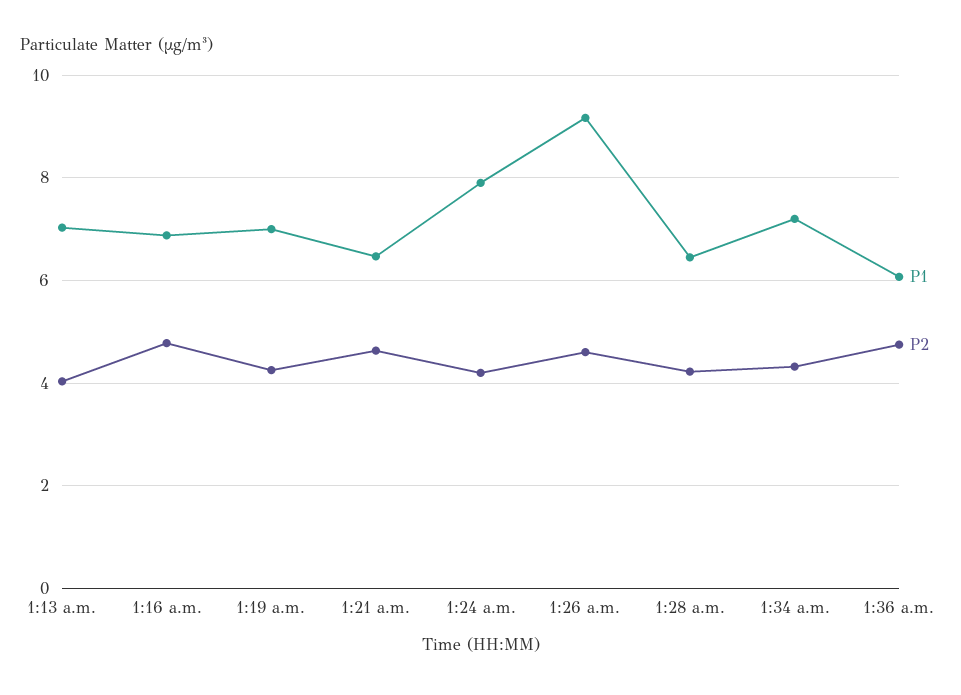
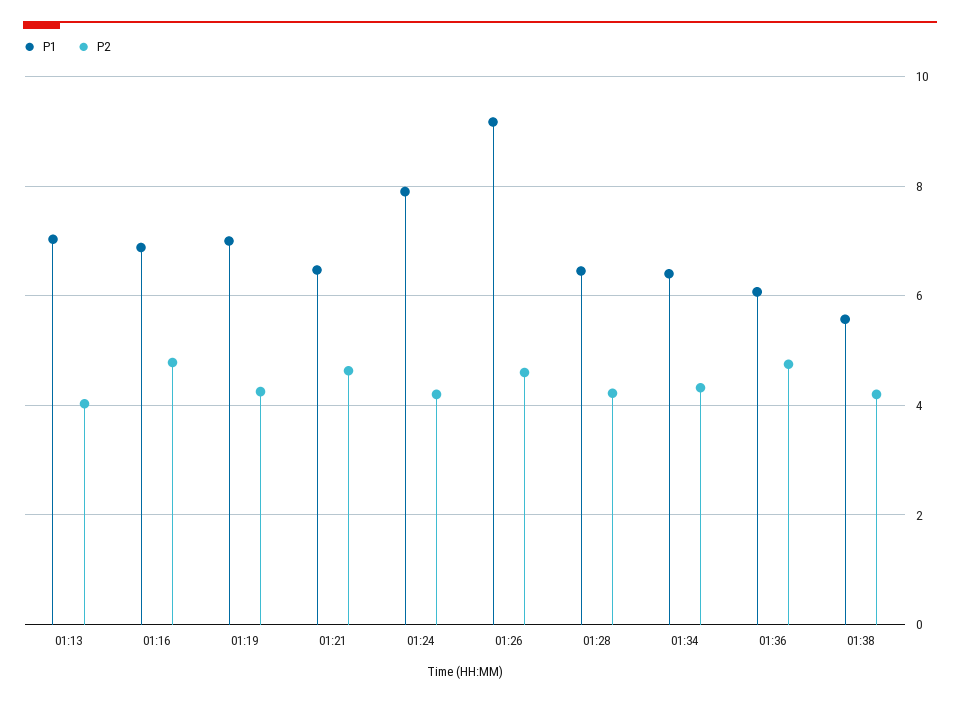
P1, 1:34 a.m.: 7.2 -> 6.4
P1, 01:38: none -> 5.6
P2, 01:38: none -> 4.2

